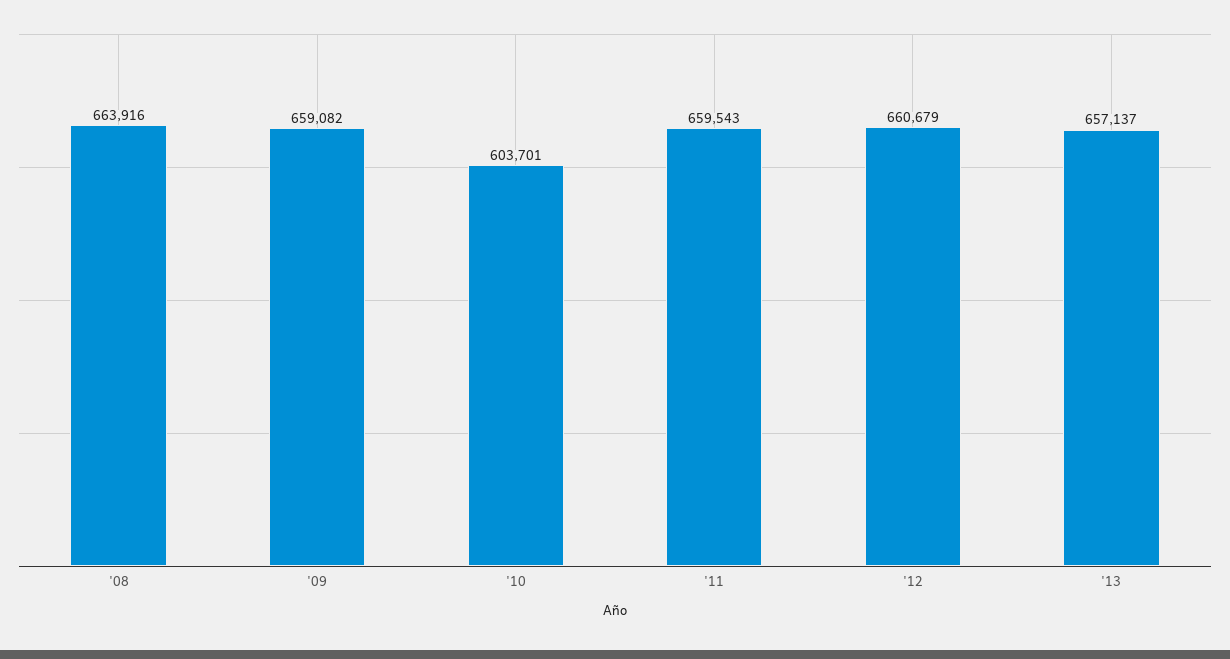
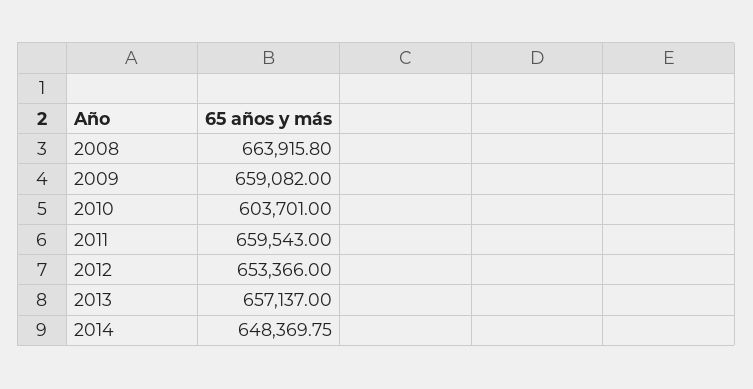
'12: 660679 -> 653366
2014: none -> 648369.75

